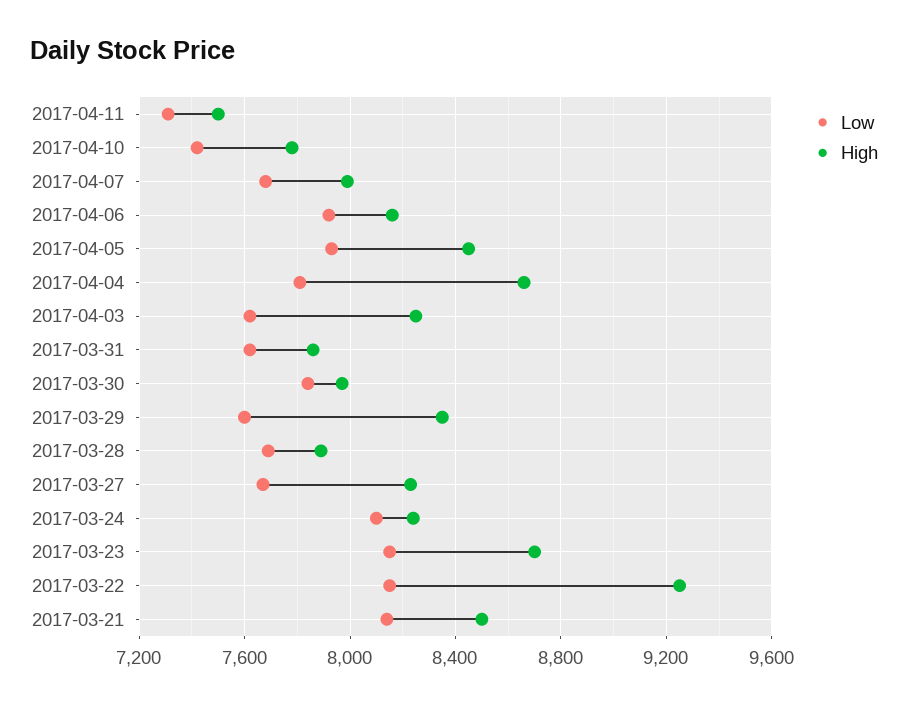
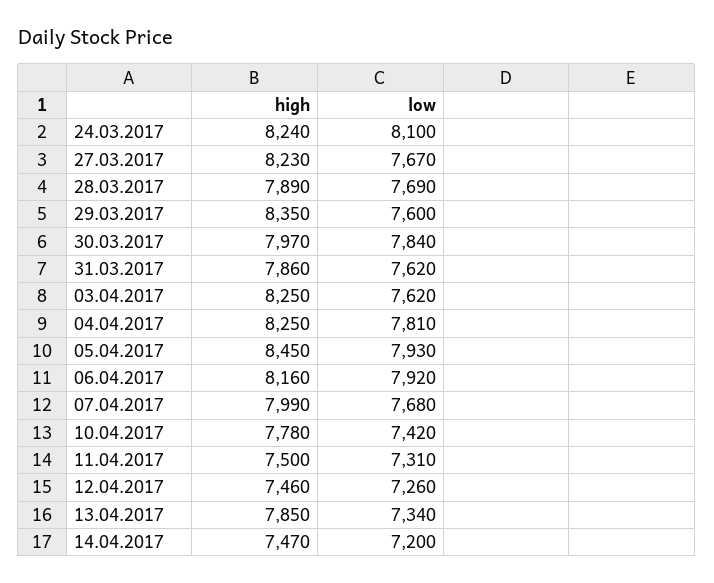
High, 2017-04-04: 8650 -> 8250
Low, 2017-03-23: 8150 -> none
High, 2017-03-23: 8700 -> none
Low, 2017-03-22: 8150 -> none
High, 2017-03-22: 9250 -> none
Low, 2017-03-21: 8150 -> none
High, 2017-03-21: 8500 -> none
High, 12.04.2017: none -> 7460
Low, 12.04.2017: none -> 7260
High, 13.04.2017: none -> 7850
Low, 13.04.2017: none -> 7340
High, 14.04.2017: none -> 7470
Low, 14.04.2017: none -> 7200

